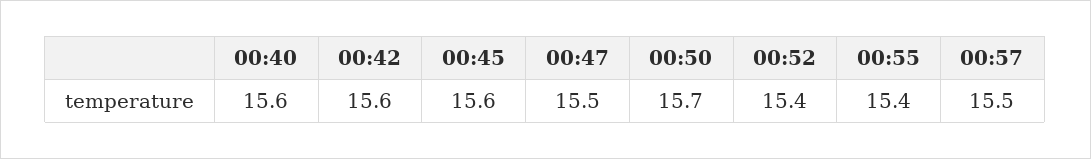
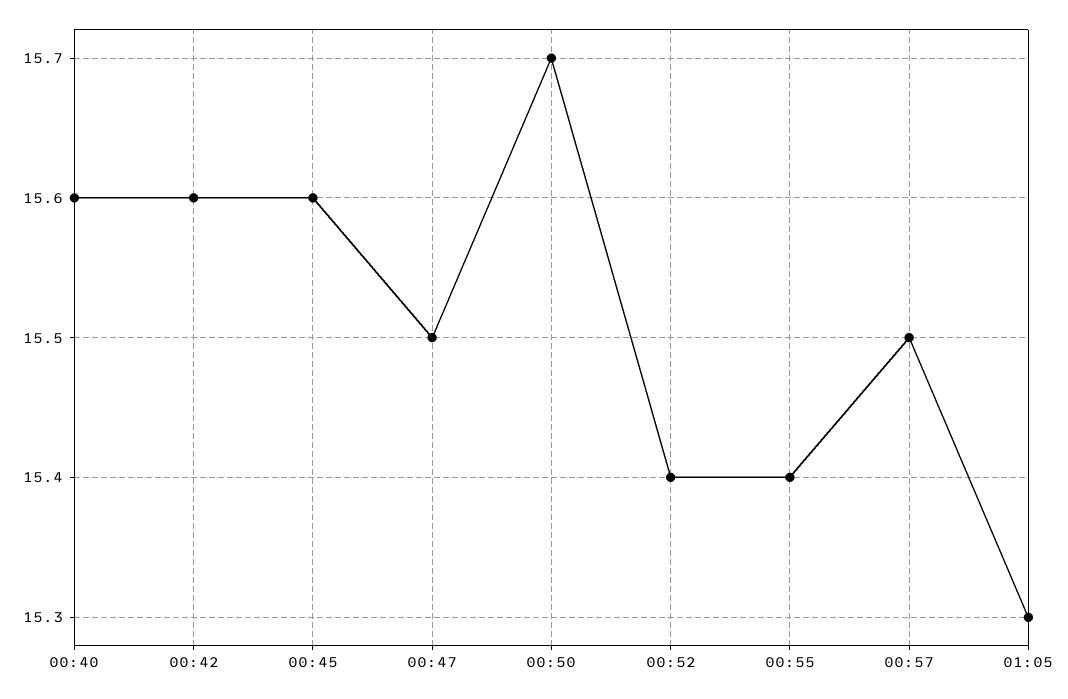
01:05: none -> 15.3

